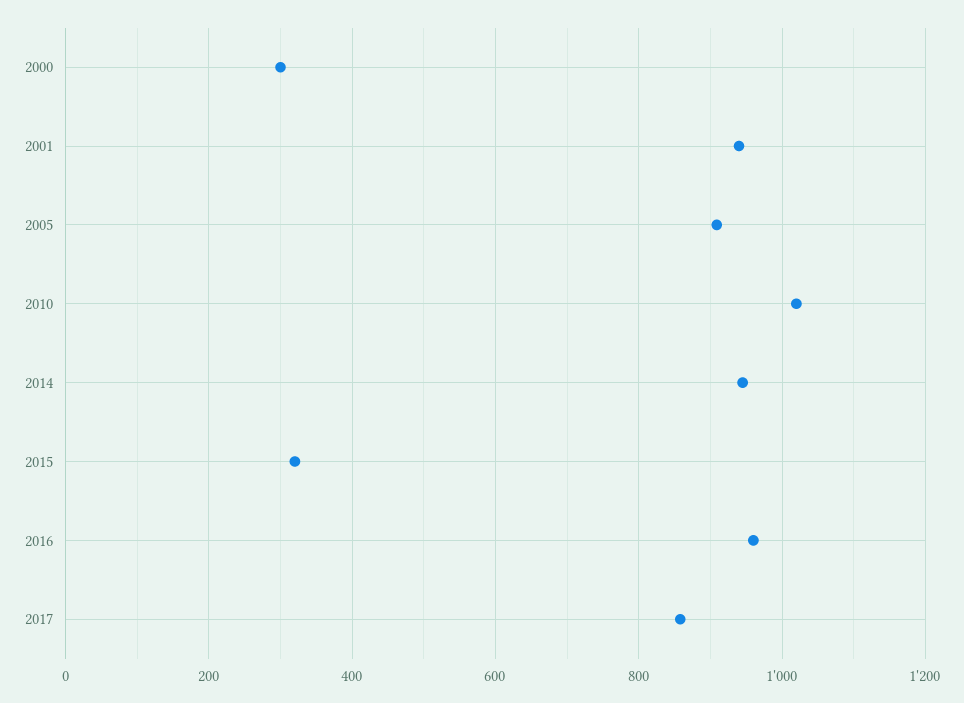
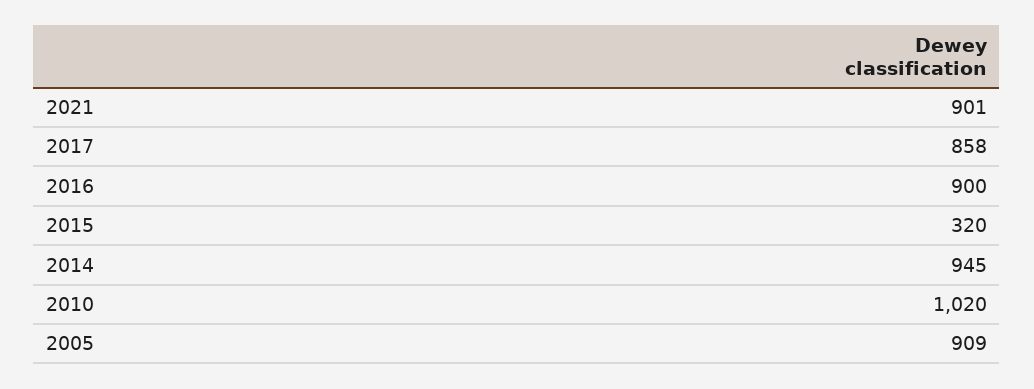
2000: 300 -> none
2001: 940 -> none
2016: 960 -> 900
2021: none -> 901

